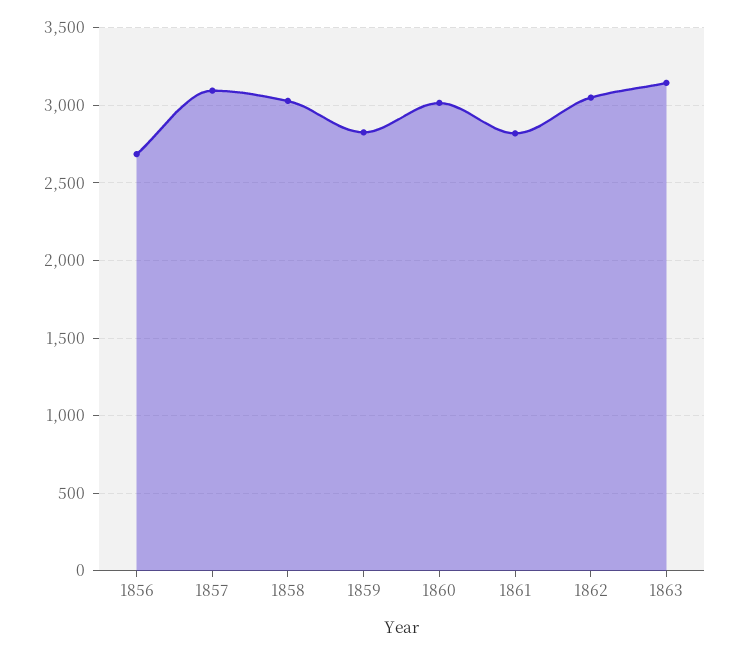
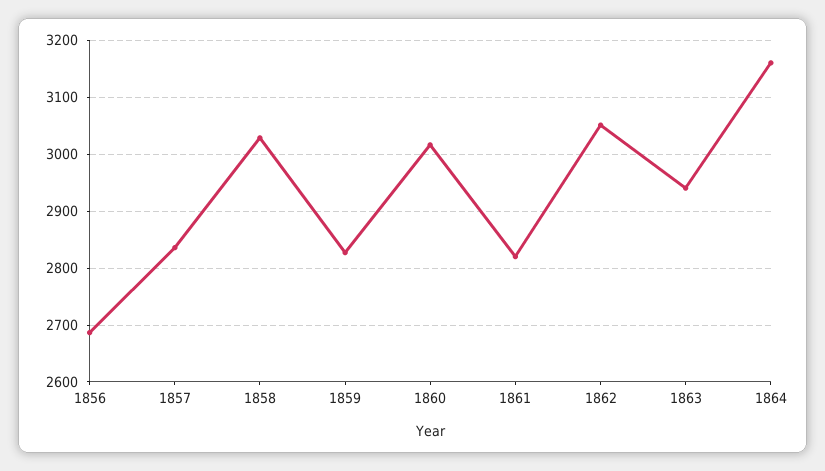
1857: 3100 -> 2840
1863: 3150 -> 2940
1864: none -> 3160

